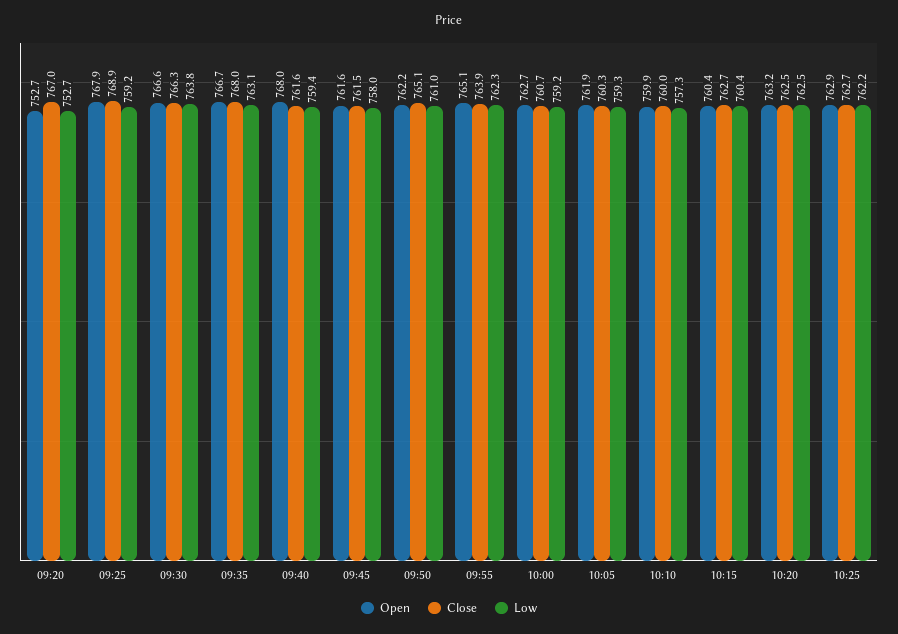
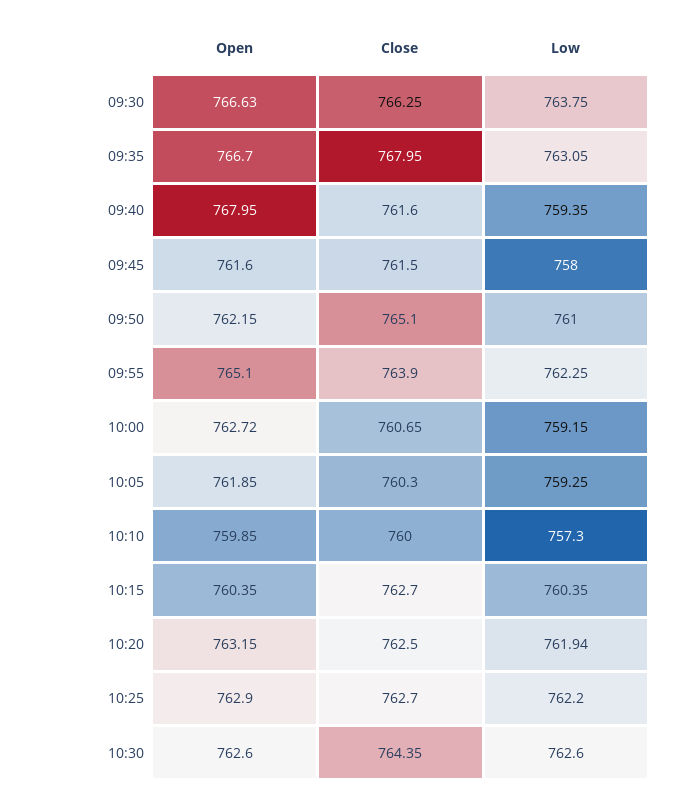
Open, 09:20: 752.7 -> none
Close, 09:20: 767 -> none
Low, 09:20: 752.7 -> none
Open, 09:25: 767.9 -> none
Close, 09:25: 768.9 -> none
Low, 09:25: 759.2 -> none
Low, 10:20: 762.5 -> 761.94
Open, 10:30: none -> 762.6
Close, 10:30: none -> 764.35
Low, 10:30: none -> 762.6

